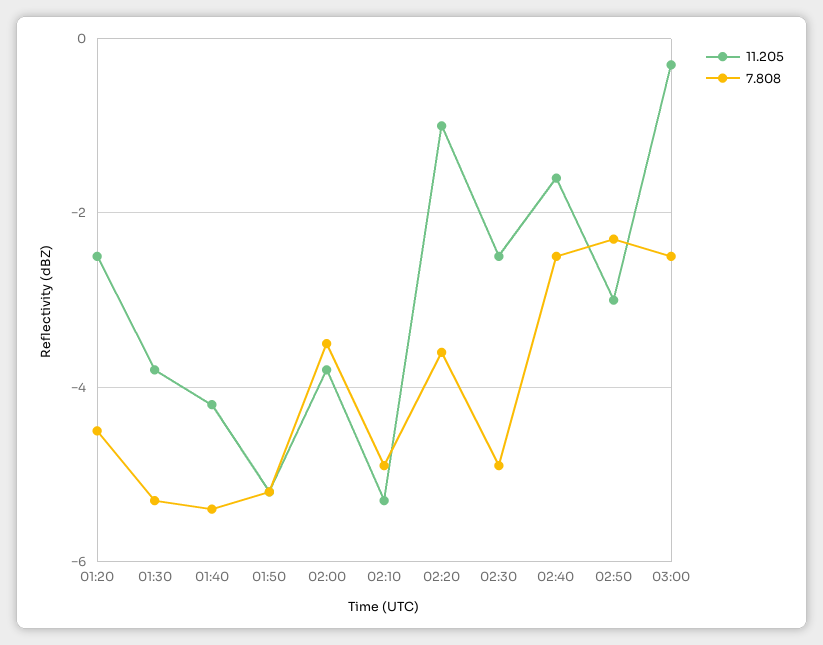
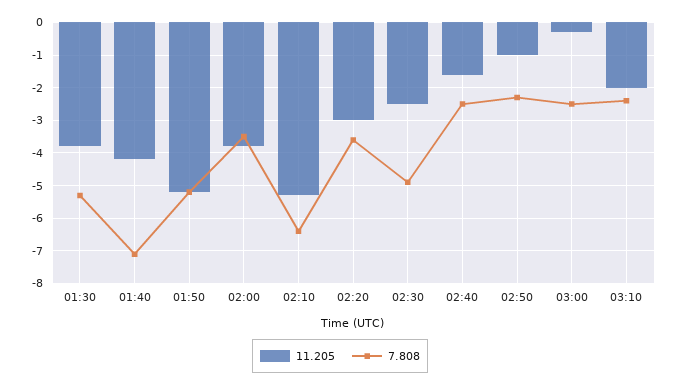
11.205, 01:20: -2.5 -> none
7.808, 01:20: -4.5 -> none
7.808, 01:40: -5.5 -> -7
7.808, 02:10: -5 -> -6.5
11.205, 02:20: -1 -> -3
11.205, 02:50: -3 -> -1
11.205, 03:10: none -> -2
7.808, 03:10: none -> -2.5

